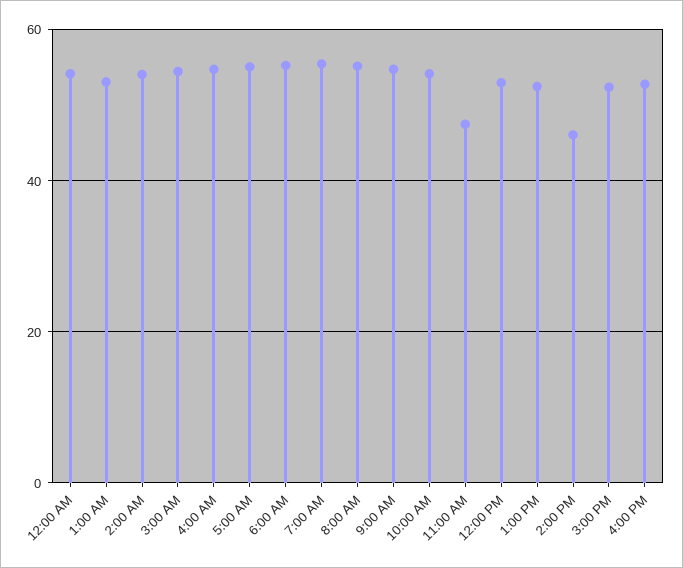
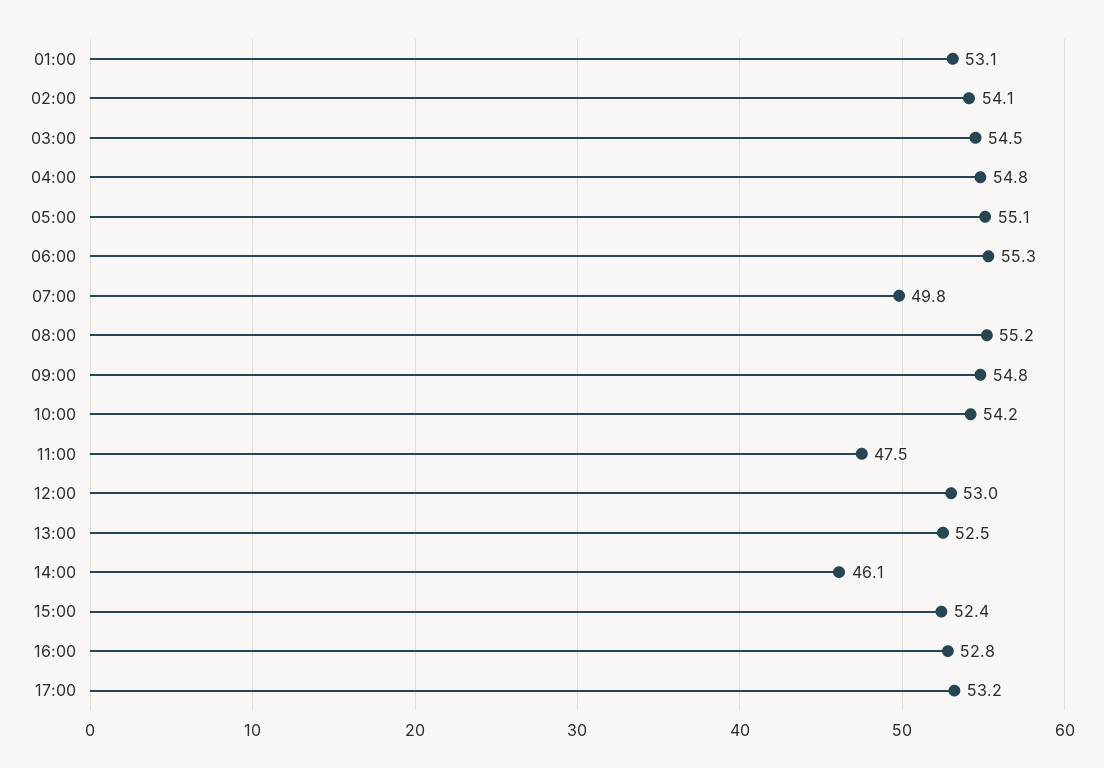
12:00 AM: 54 -> none
7:00 AM: 56 -> 49.8
17:00: none -> 53.2

